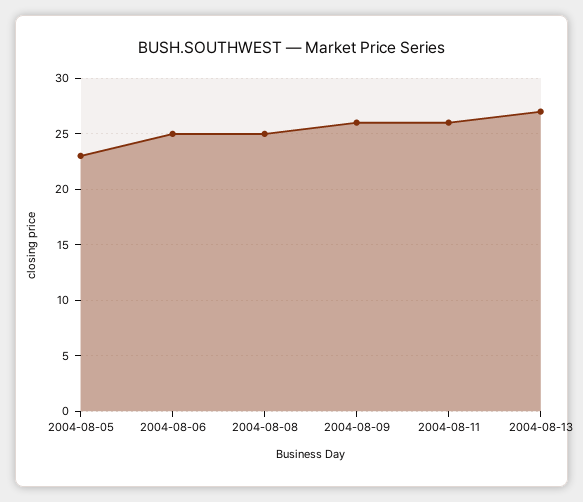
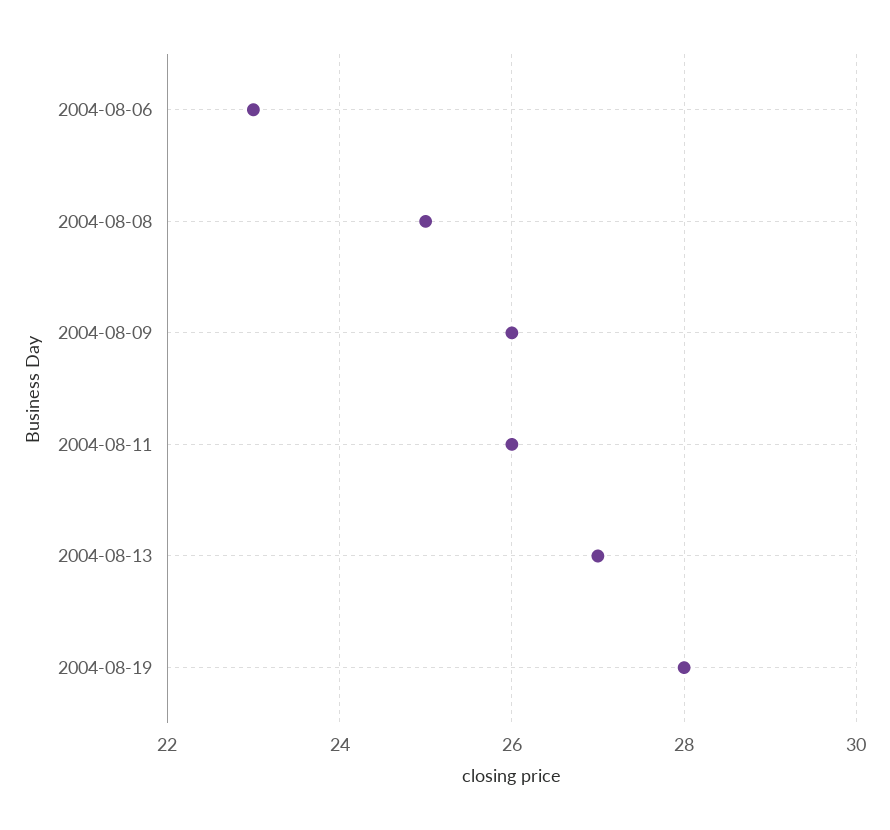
2004-08-05: 23 -> none
2004-08-06: 25 -> 23
2004-08-19: none -> 28

